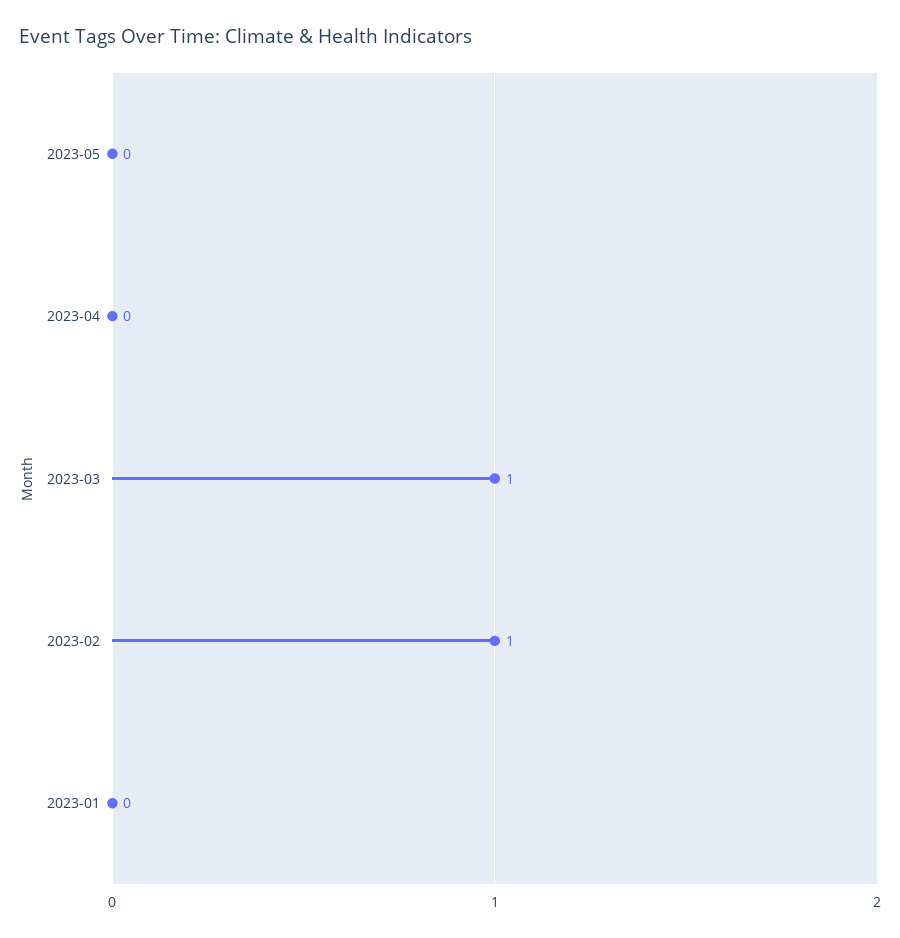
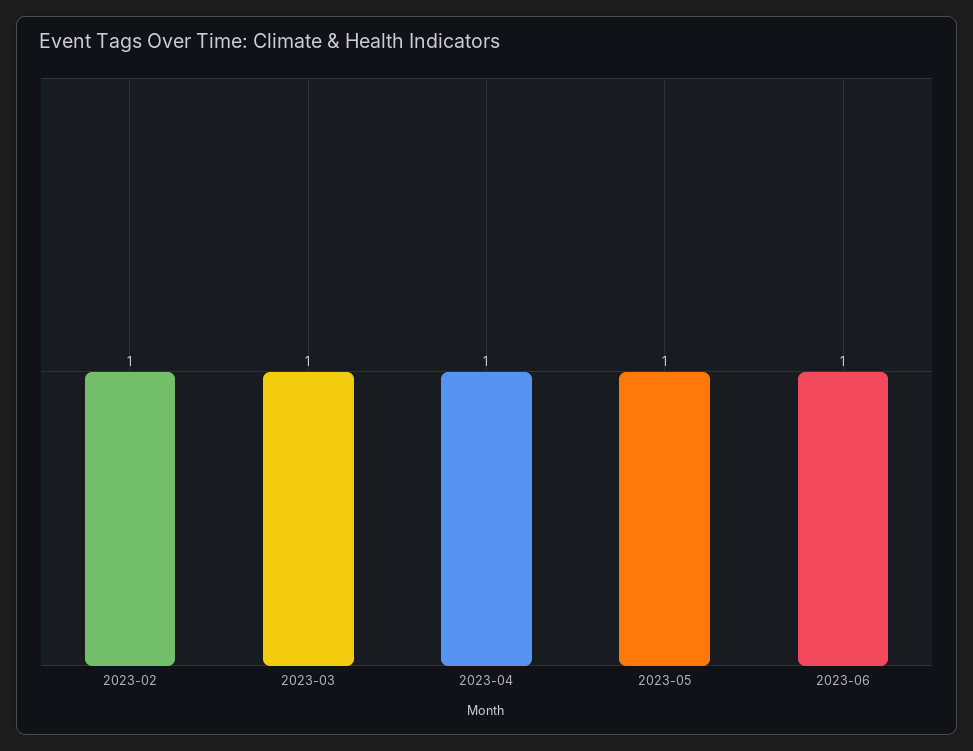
2023-05: 0 -> 1
2023-04: 0 -> 1
2023-01: 0 -> none
2023-06: none -> 1

